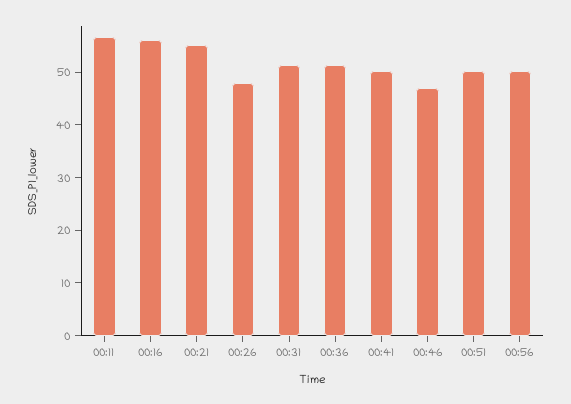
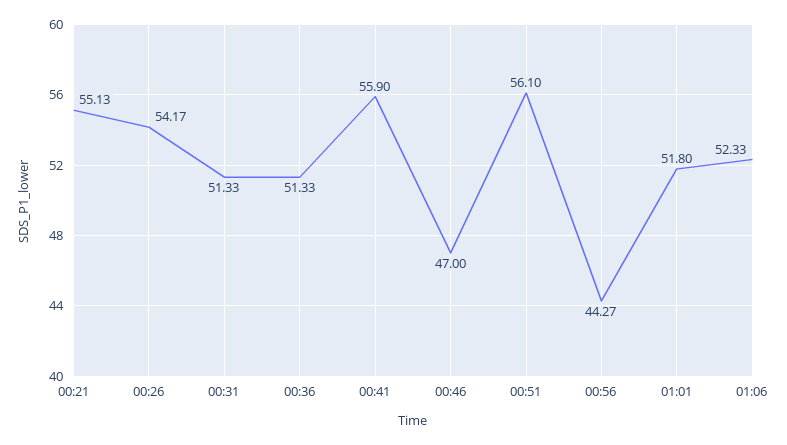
00:11: 56 -> none
00:16: 56 -> none
00:26: 48 -> 54.17
00:41: 50 -> 55.9
00:51: 50 -> 56.1
00:56: 50 -> 44.27
01:01: none -> 51.8
01:06: none -> 52.33

